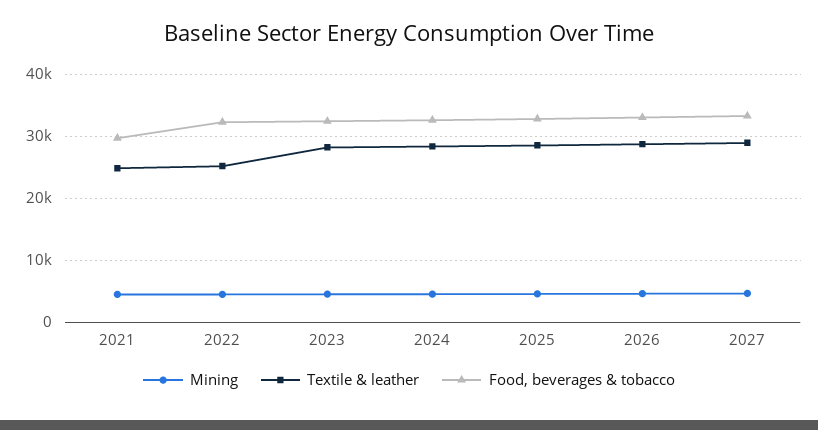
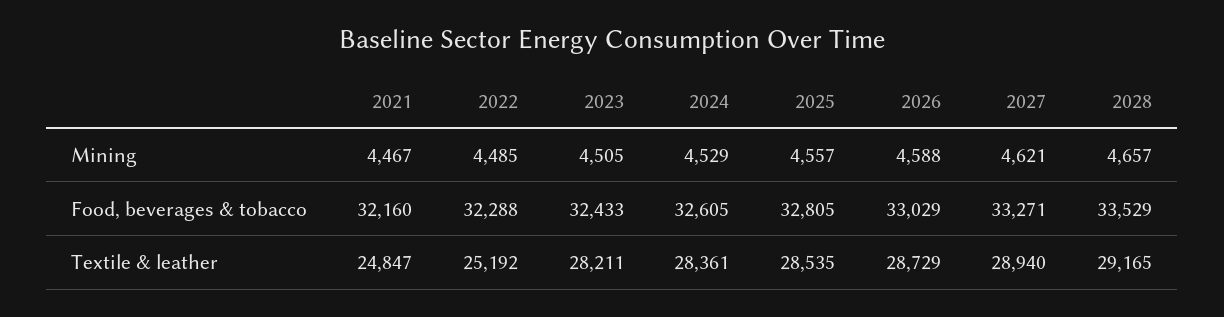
Food, beverages & tobacco, 2021: 30000 -> 32160
Mining, 2028: none -> 4657
Food, beverages & tobacco, 2028: none -> 33529
Textile & leather, 2028: none -> 29165

